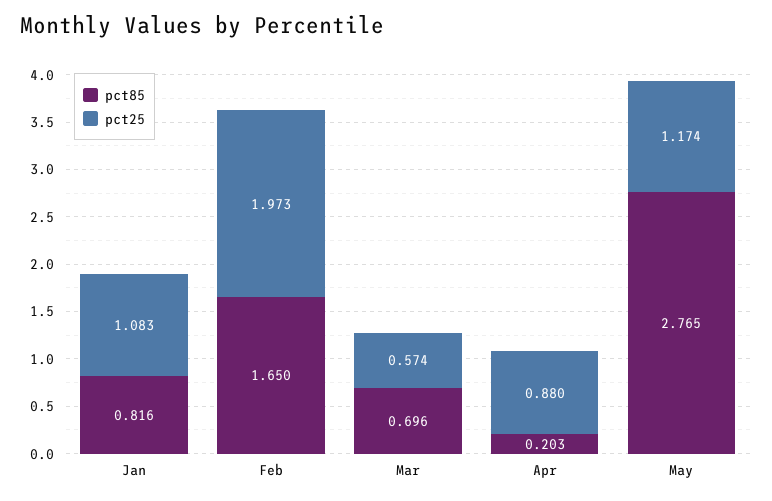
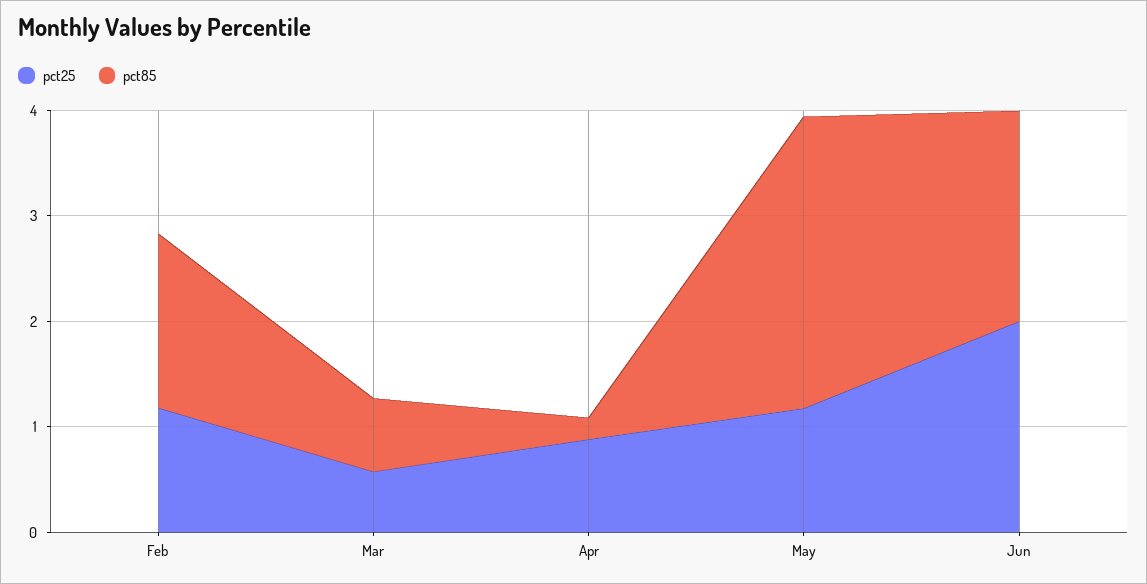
pct85, Jan: 0.816 -> none
pct25, Jan: 1.083 -> none
pct25, Feb: 1.973 -> 1.2
pct25, Jun: none -> 2
pct85, Jun: none -> 2

